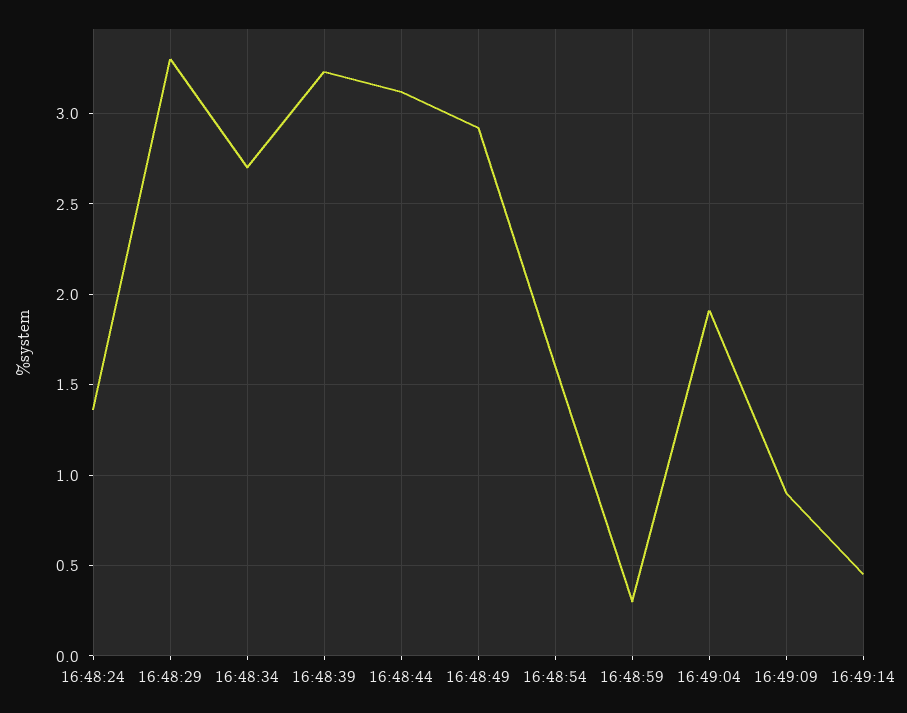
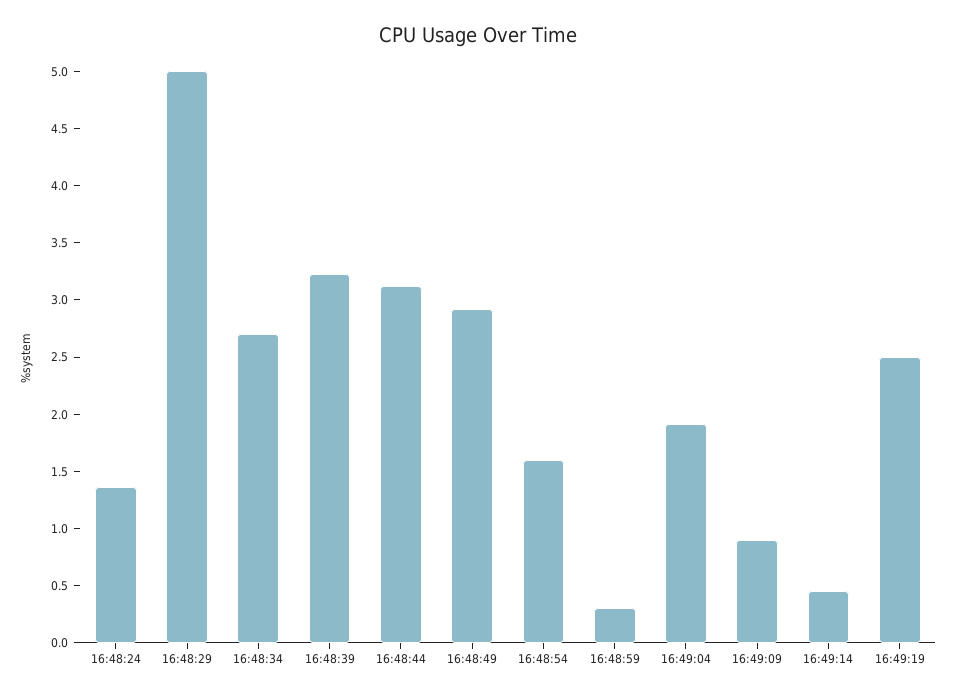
16:48:29: 3.3 -> 5
16:49:19: none -> 2.5

